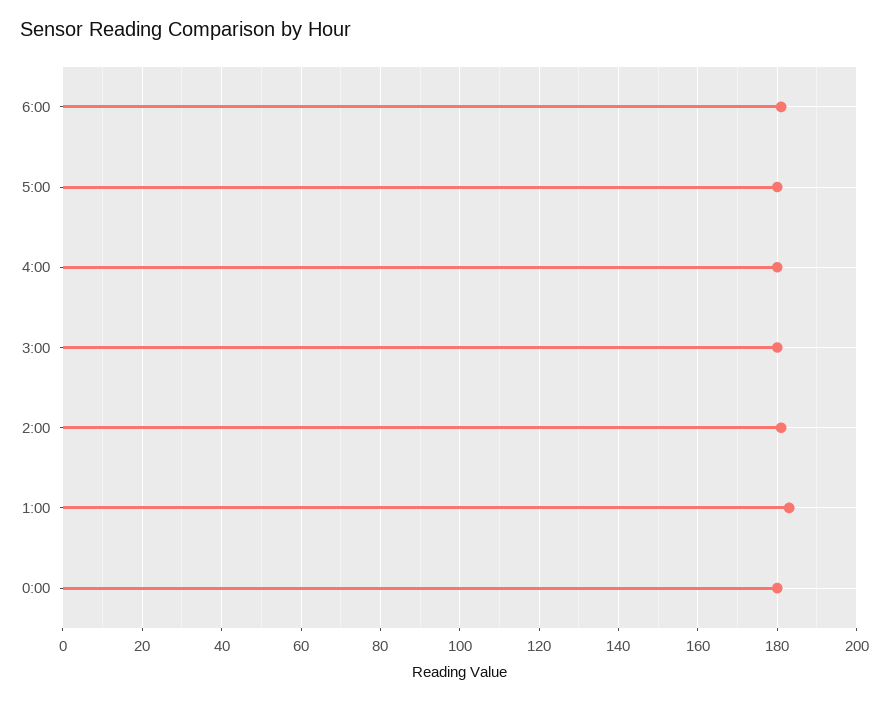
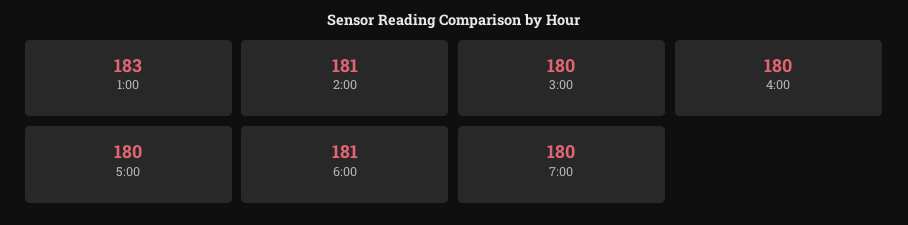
0:00: 180 -> none
7:00: none -> 180

